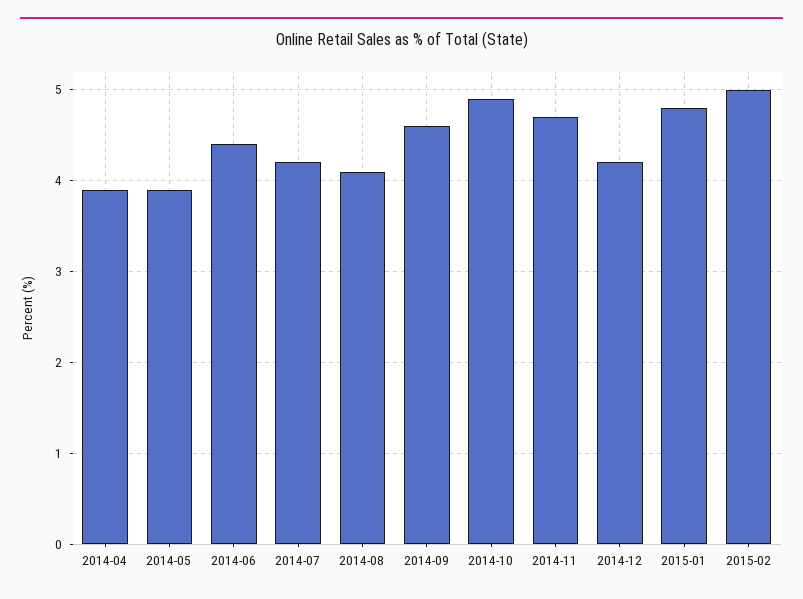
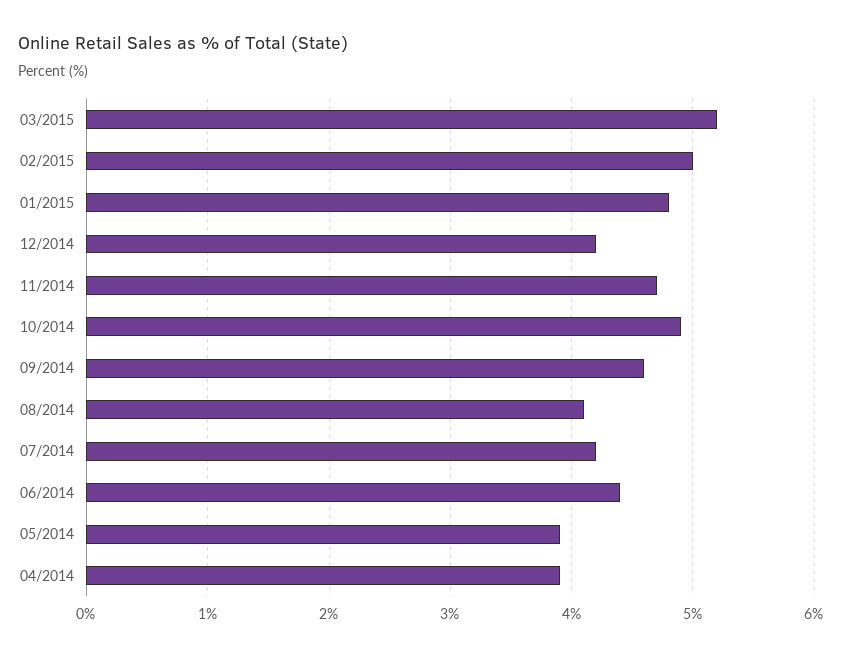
03/2015: none -> 5.2

